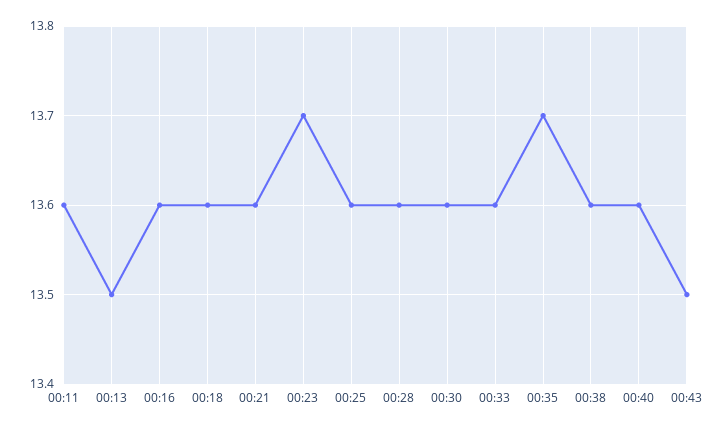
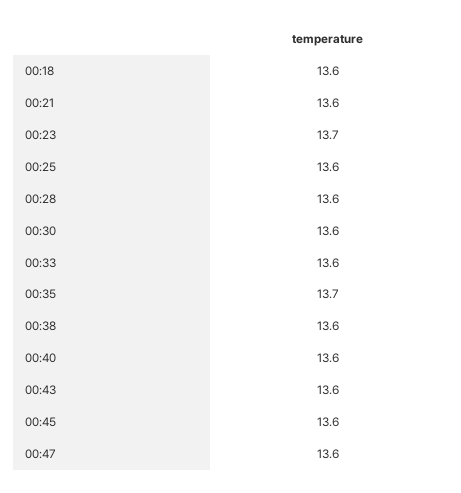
00:11: 13.6 -> none
00:13: 13.5 -> none
00:16: 13.6 -> none
00:43: 13.5 -> 13.6
00:45: none -> 13.6
00:47: none -> 13.6

